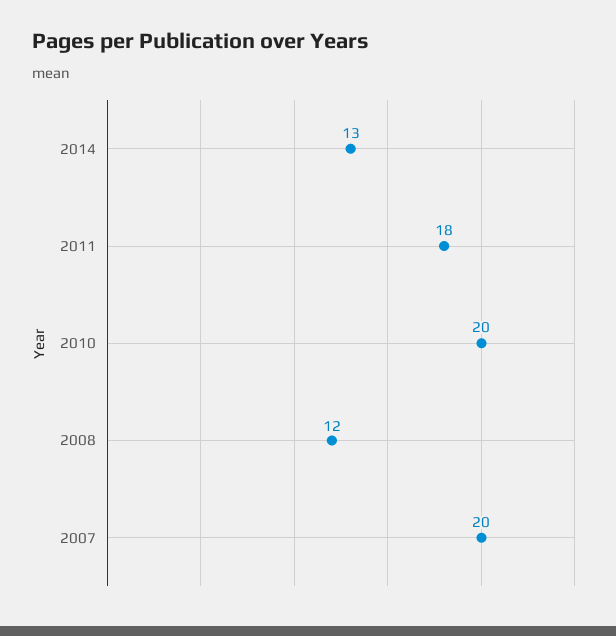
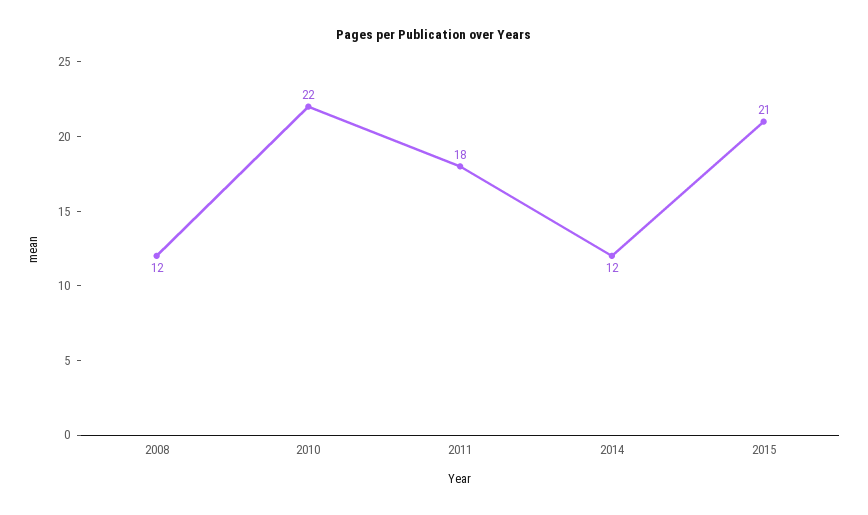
2014: 13 -> 12
2010: 20 -> 22
2007: 20 -> none
2015: none -> 21

